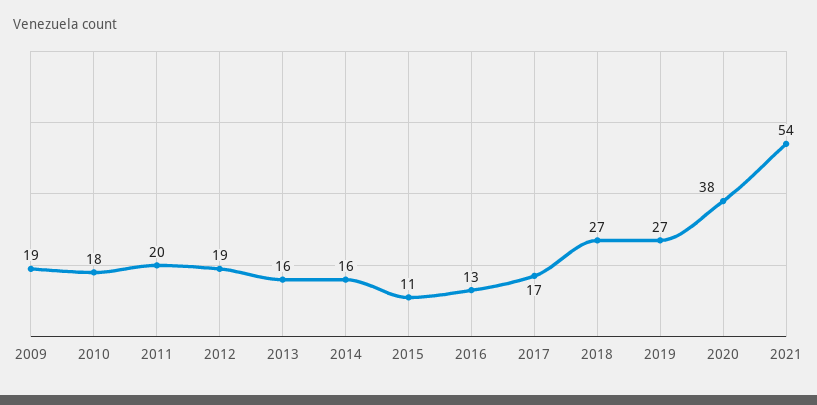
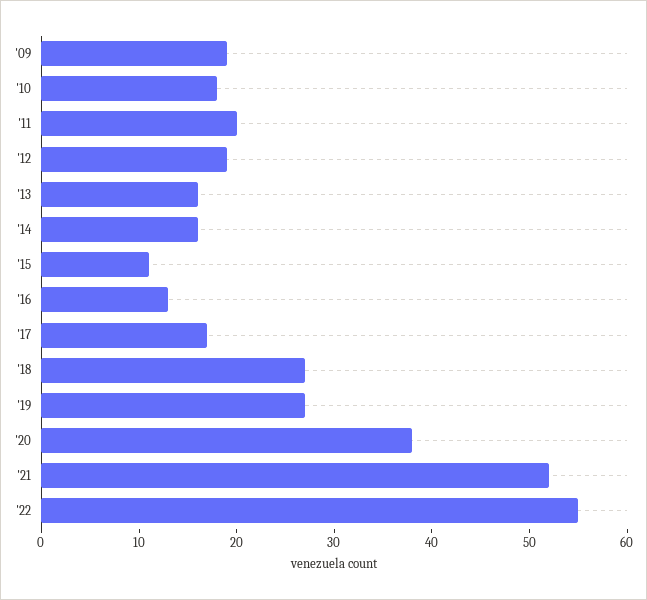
2021: 54 -> 52
'22: none -> 55

